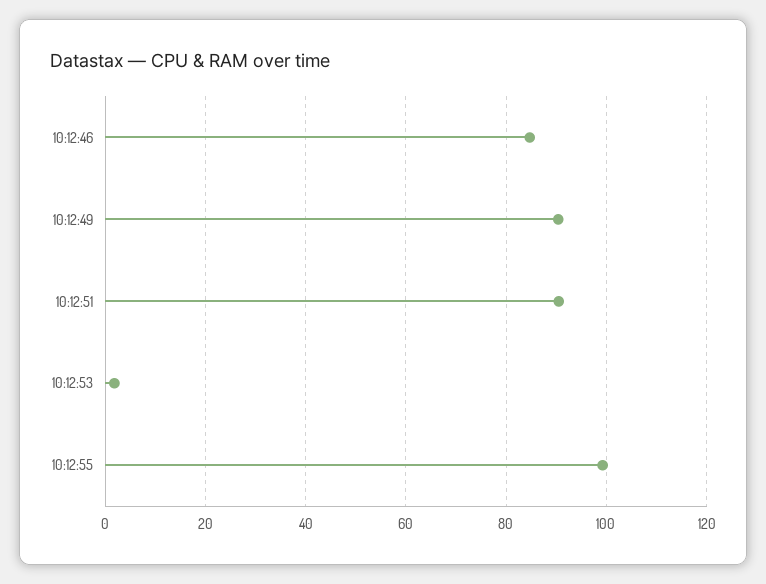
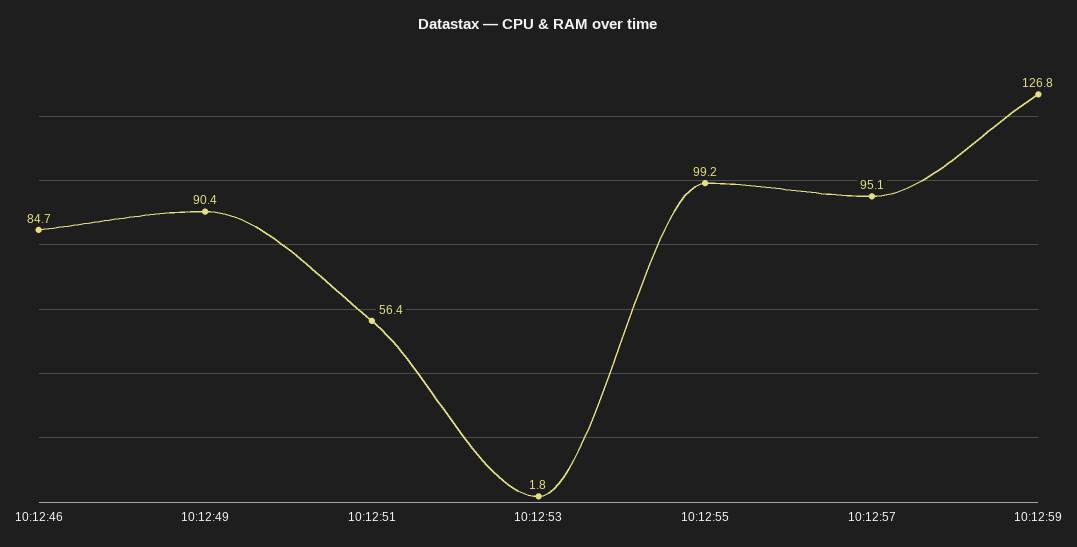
10:12:51: 90 -> 56.4
10:12:57: none -> 95.1
10:12:59: none -> 126.8

